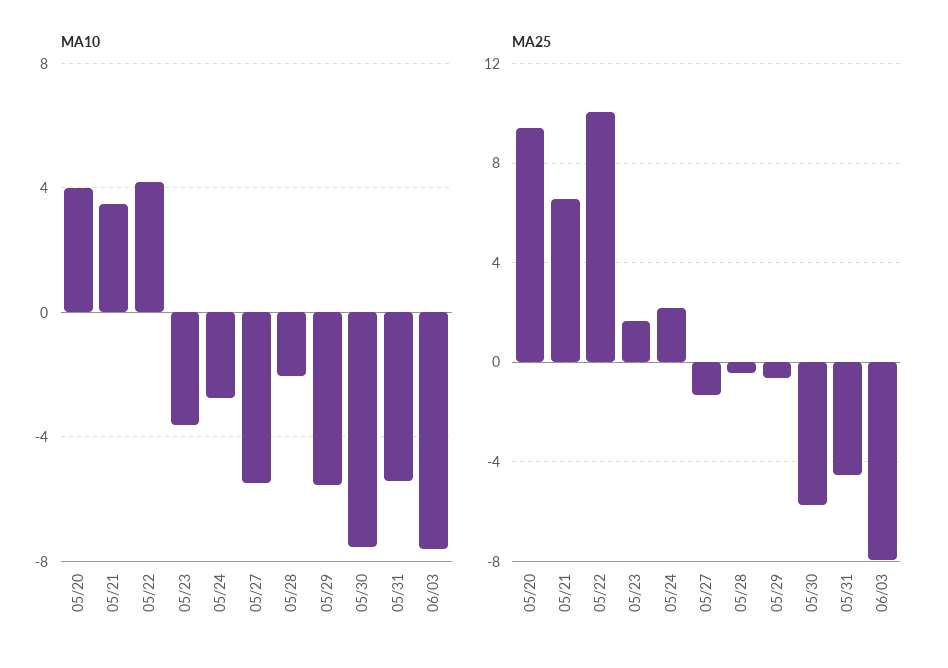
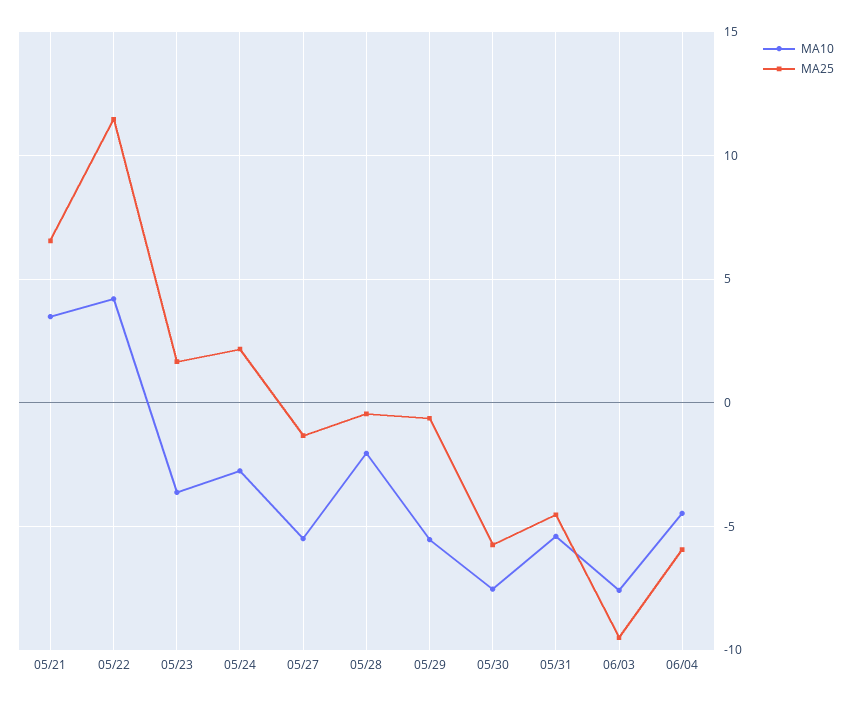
MA10, 05/20: 4 -> none
MA25, 05/20: 9.5 -> none
MA25, 05/22: 10 -> 11.5
MA25, 06/03: -8 -> -9.5
MA10, 06/04: none -> -4.5
MA25, 06/04: none -> -6

